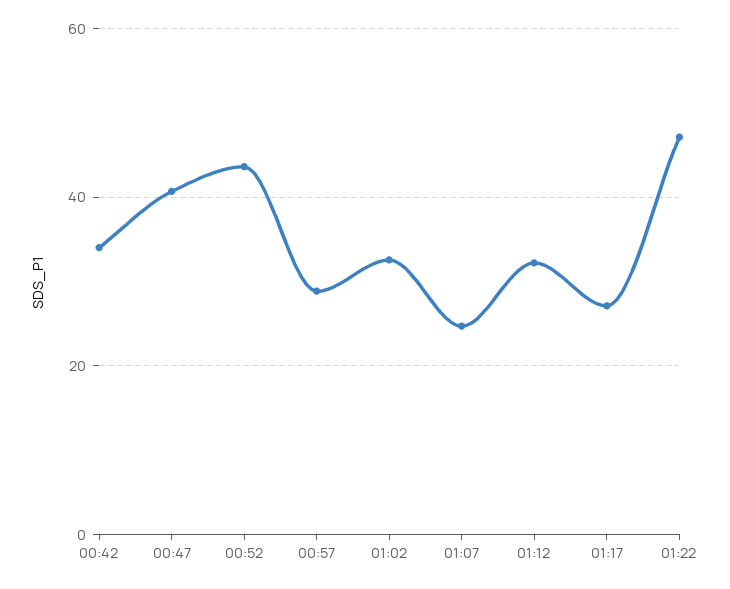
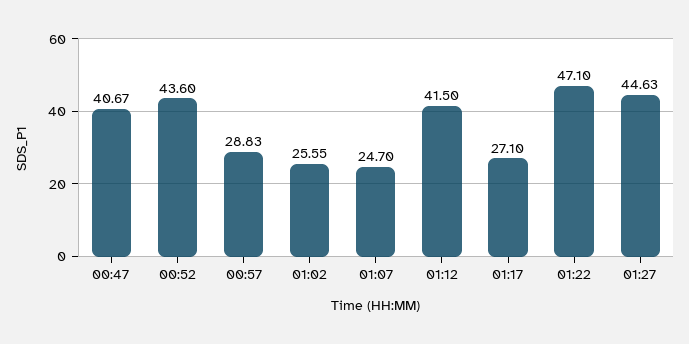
00:42: 34 -> none
01:02: 32 -> 25.55
01:12: 32 -> 41.5
01:27: none -> 44.63

